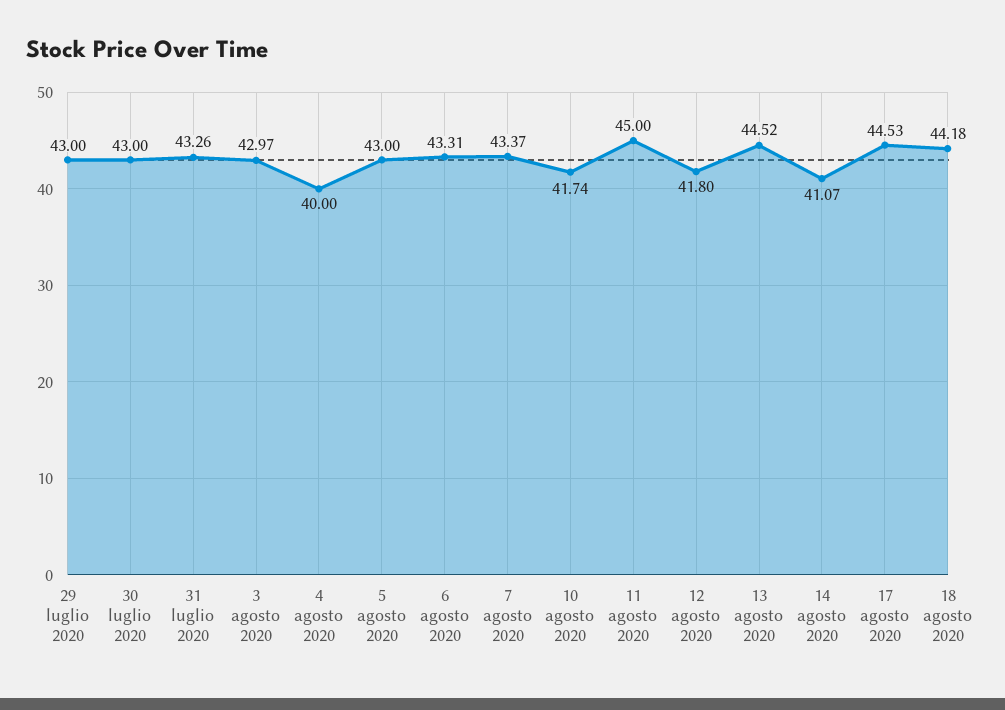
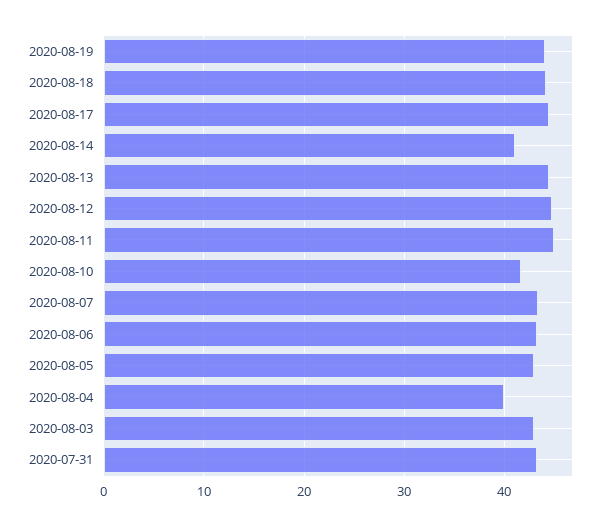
29 luglio 2020: 43 -> none
30 luglio 2020: 43 -> none
12 agosto 2020: 41.8 -> 45
2020-08-19: none -> 44

